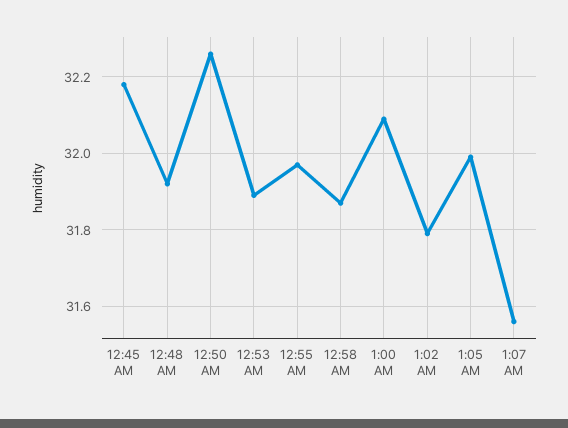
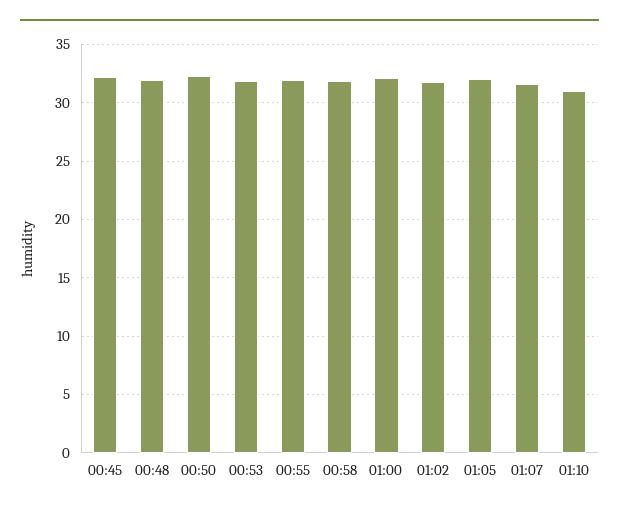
01:10: none -> 31

